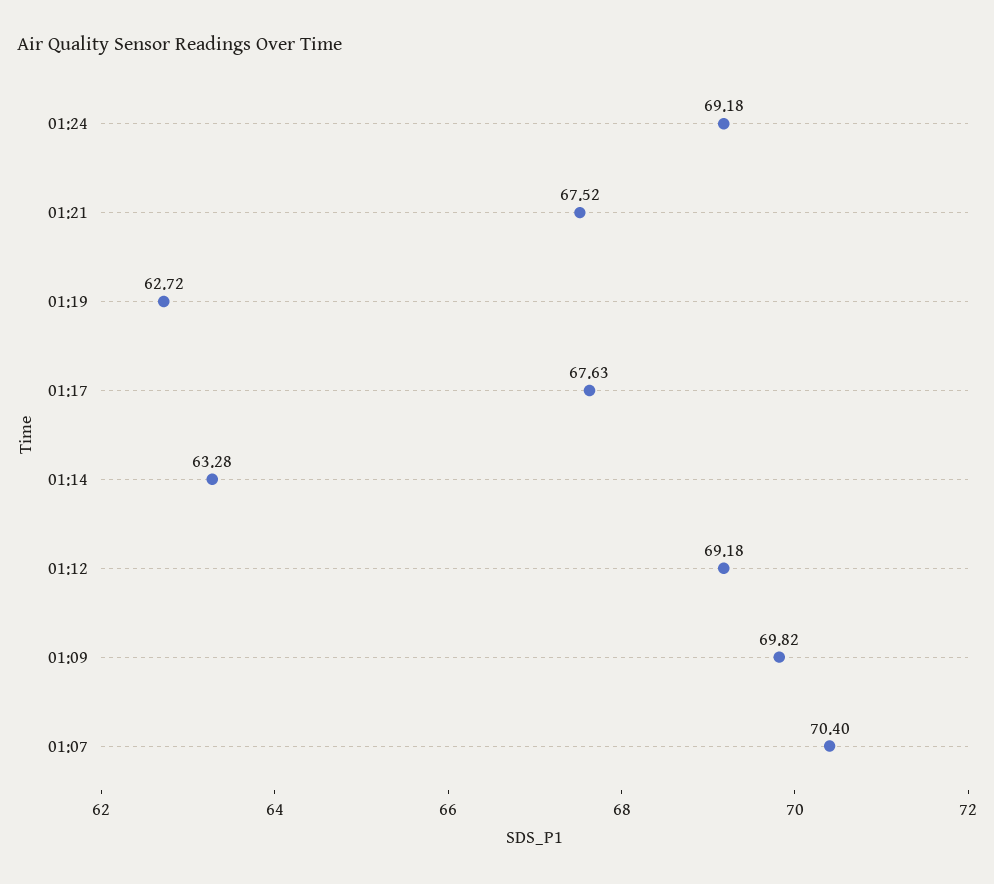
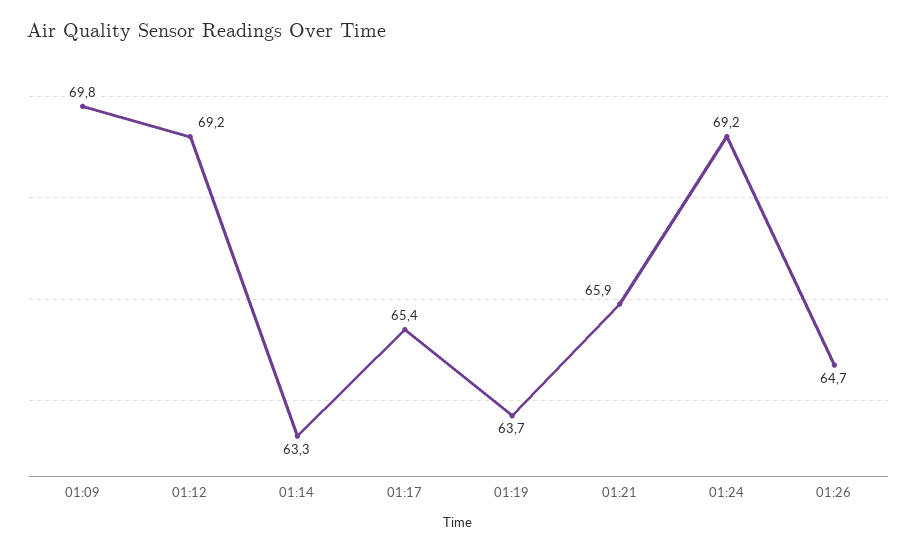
01:21: 67.52 -> 65.9
01:19: 62.72 -> 63.7
01:17: 67.63 -> 65.4
01:07: 70.4 -> none
01:26: none -> 64.7

